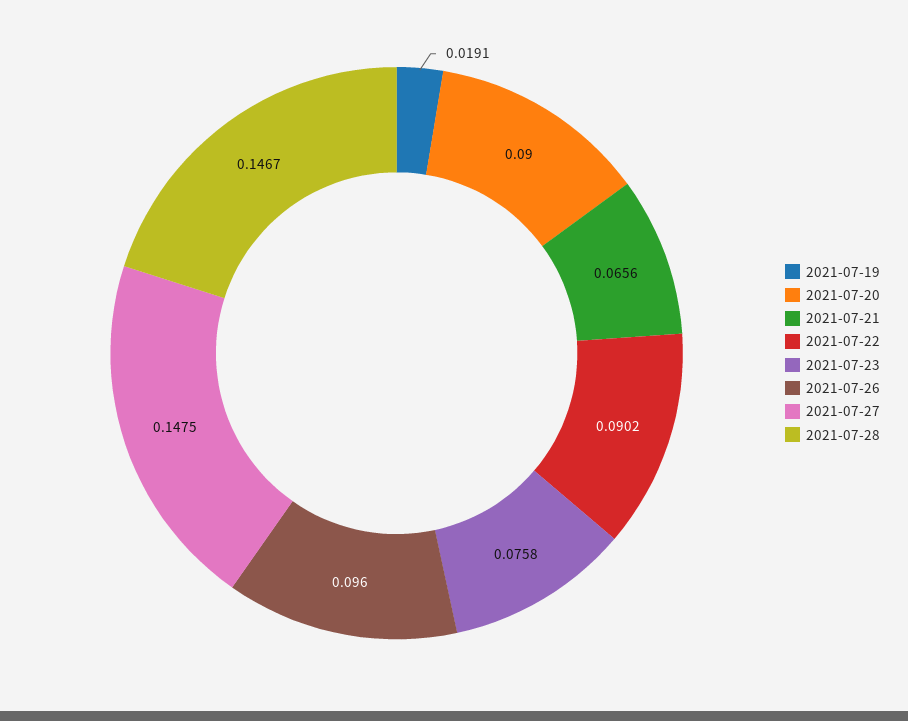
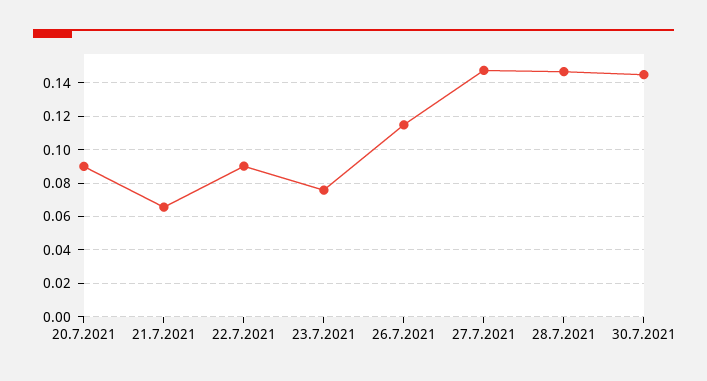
2021-07-19: 0.0191 -> none
2021-07-26: 0.096 -> 0.115
30.7.2021: none -> 0.145

